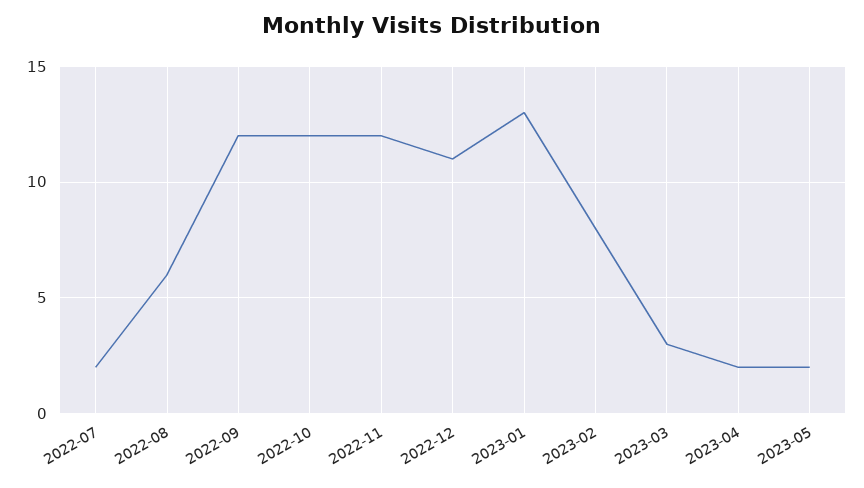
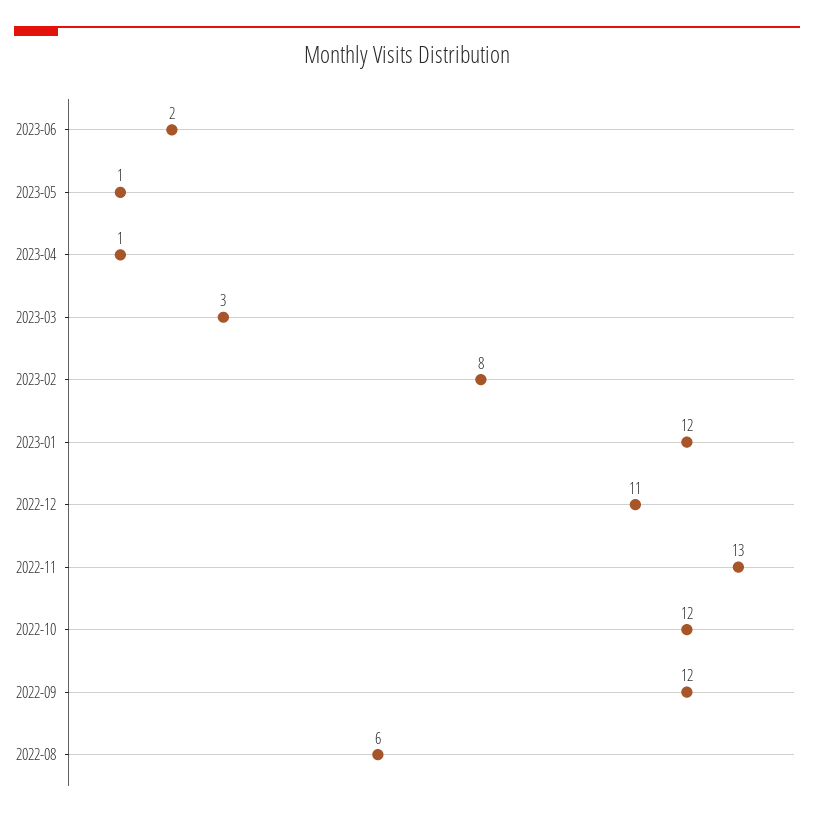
2022-07: 2 -> none
2022-11: 12 -> 13
2023-01: 13 -> 12
2023-04: 2 -> 1
2023-05: 2 -> 1
2023-06: none -> 2

